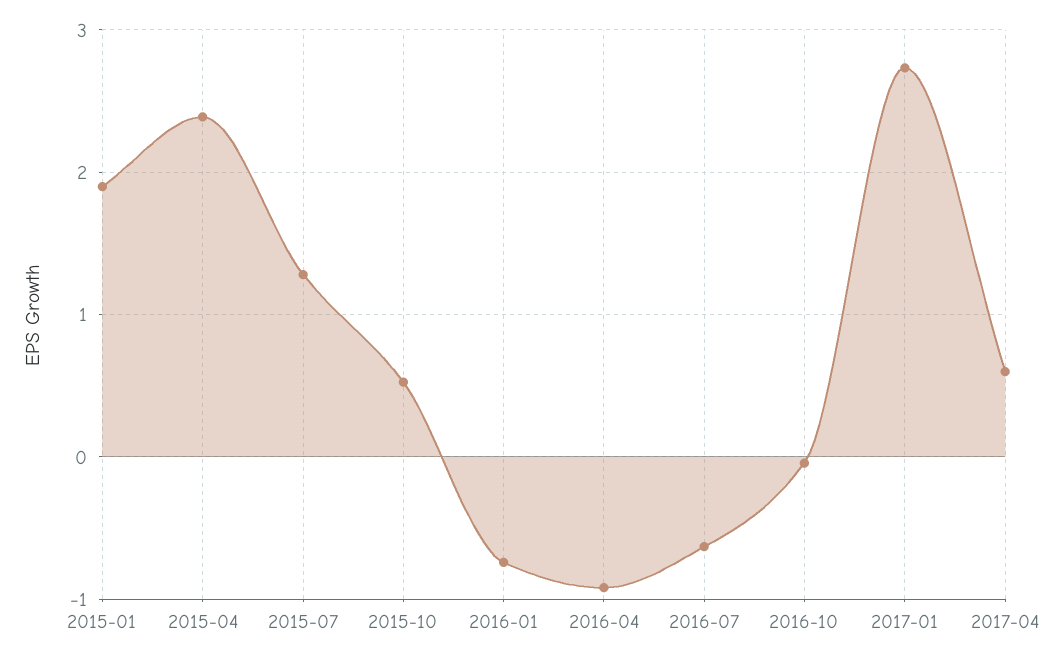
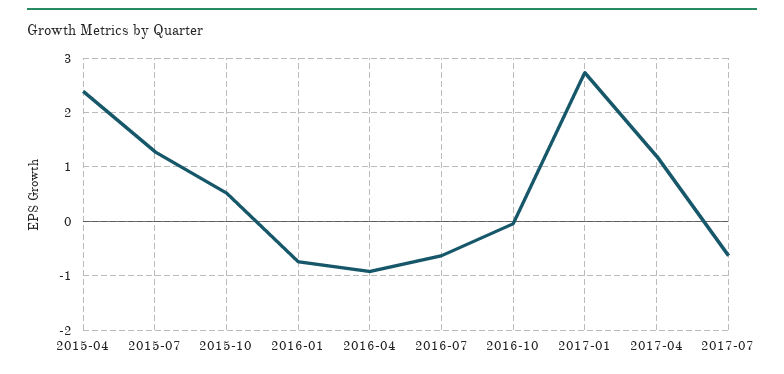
2015-01: 1.9 -> none
2017-04: 0.6 -> 1.2
2017-07: none -> -0.6

